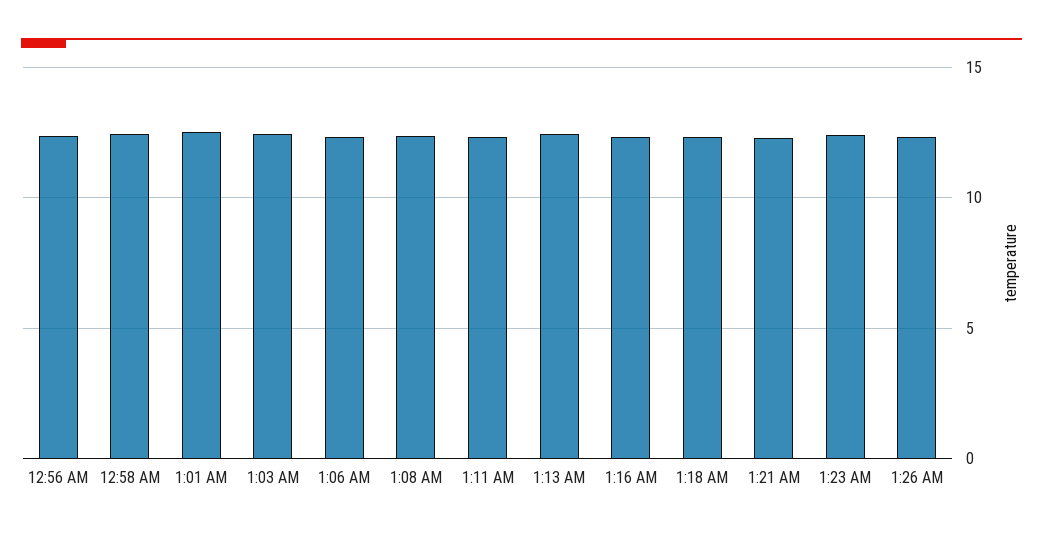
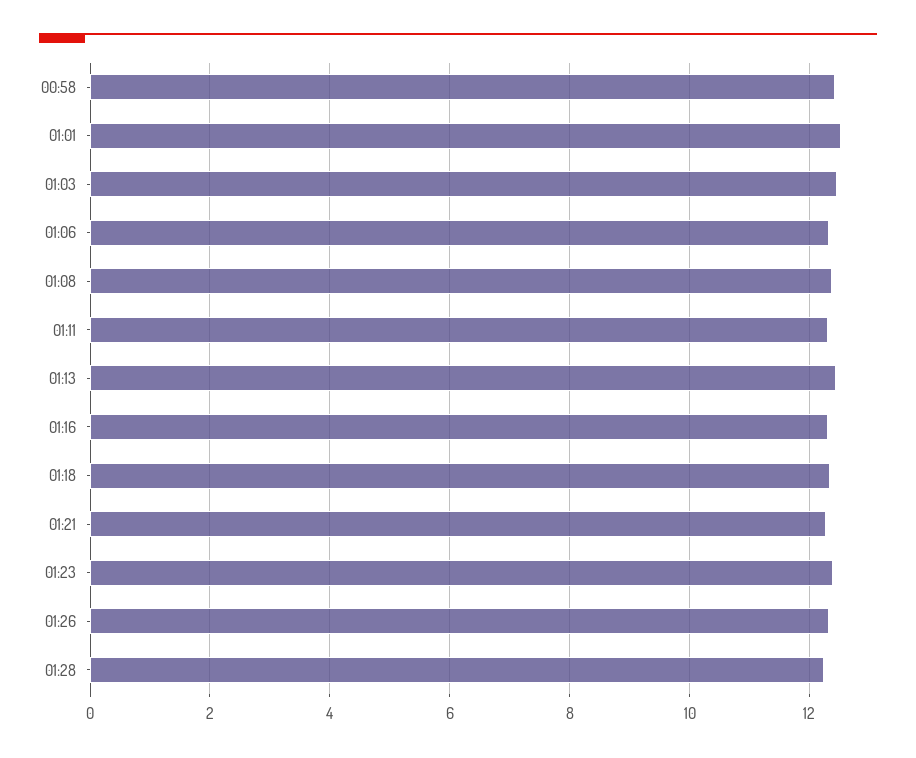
12:56 AM: 12.5 -> none
01:28: none -> 12.2

